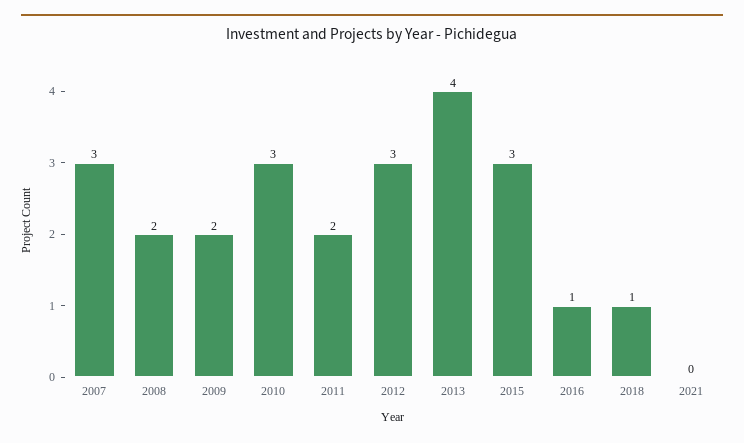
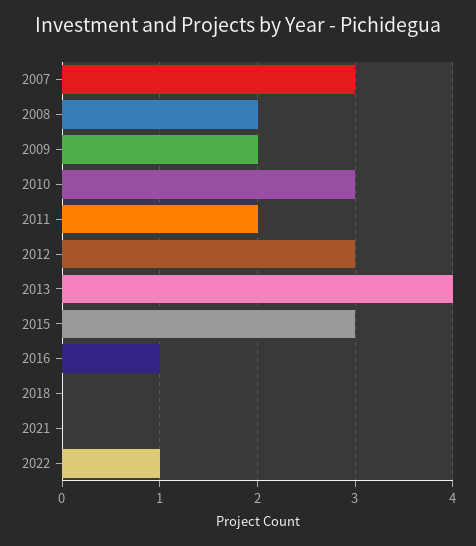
2018: 1 -> 0
2022: none -> 1

